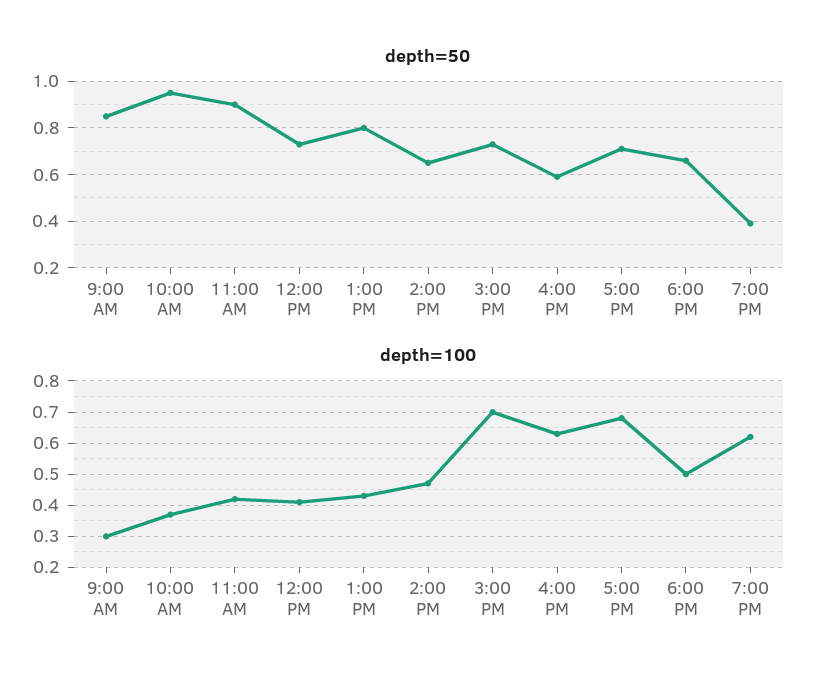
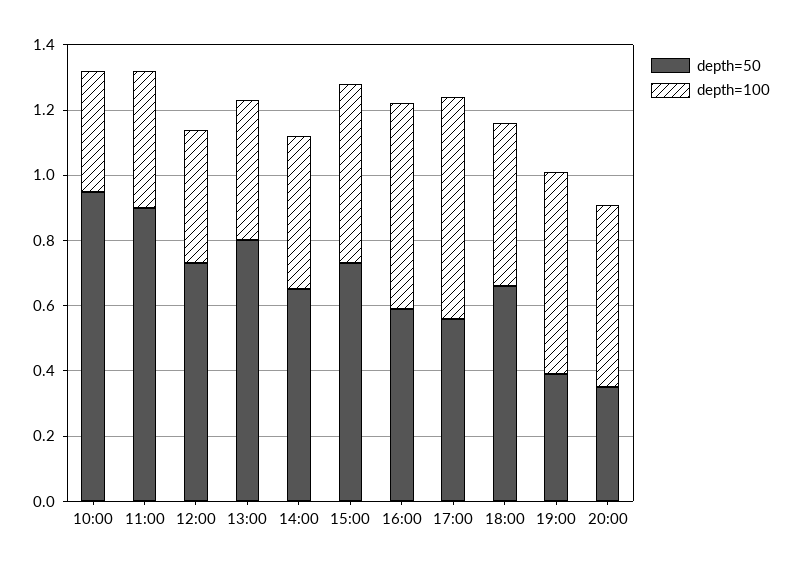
depth=50, 9:00 AM: 0.85 -> none
depth=50, 5:00 PM: 0.7 -> 0.55
depth=100, 9:00 AM: 0.3 -> none
depth=100, 3:00 PM: 0.7 -> 0.55
depth=50, 20:00: none -> 0.35
depth=100, 20:00: none -> 0.55

